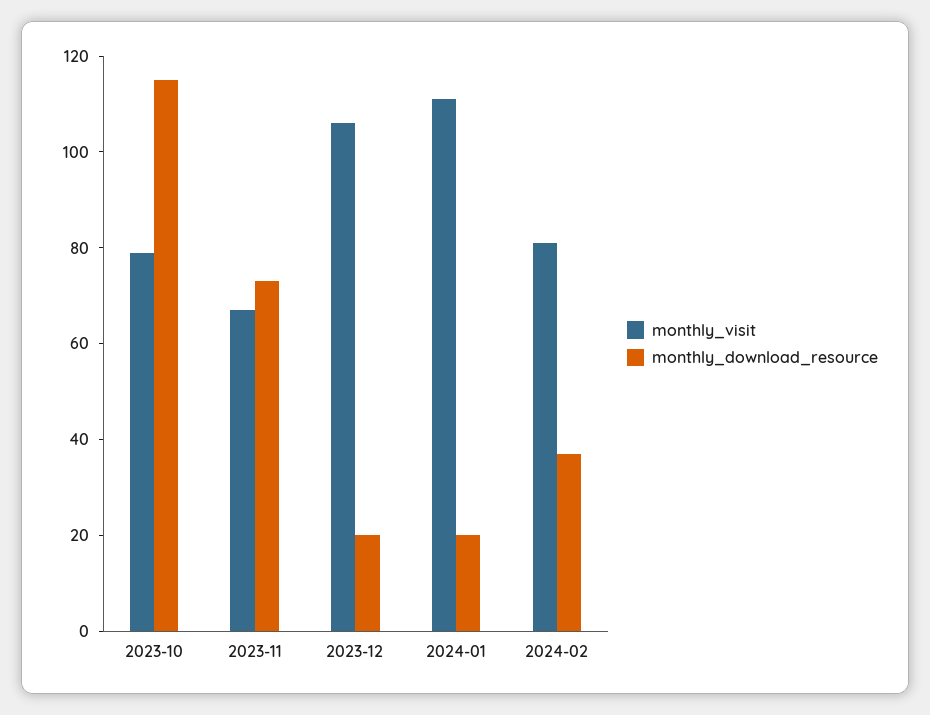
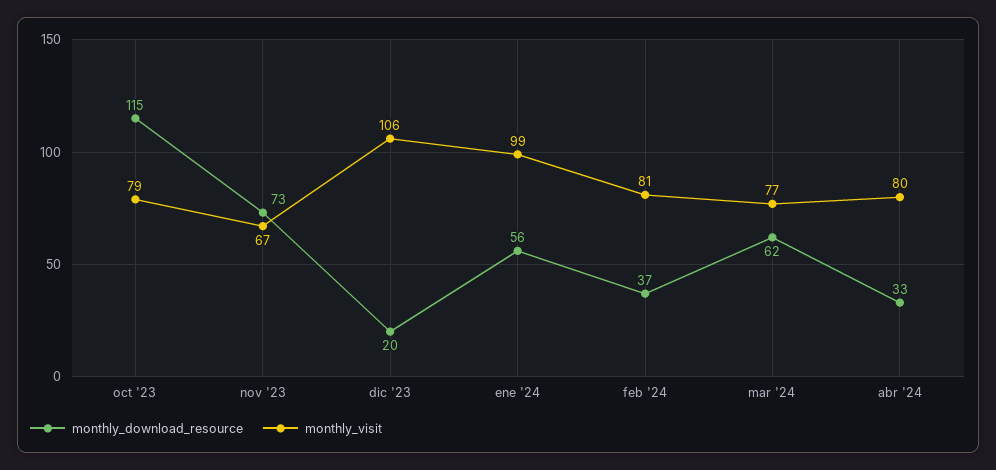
monthly_visit, 2024-01: 110 -> 99
monthly_download_resource, 2024-01: 20 -> 56
monthly_download_resource, mar '24: none -> 62
monthly_visit, mar '24: none -> 77
monthly_download_resource, abr '24: none -> 33
monthly_visit, abr '24: none -> 80

